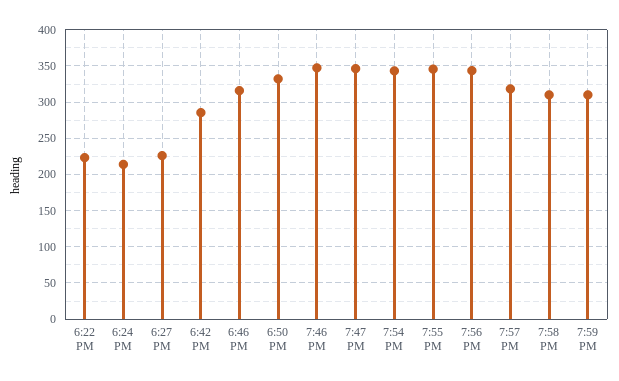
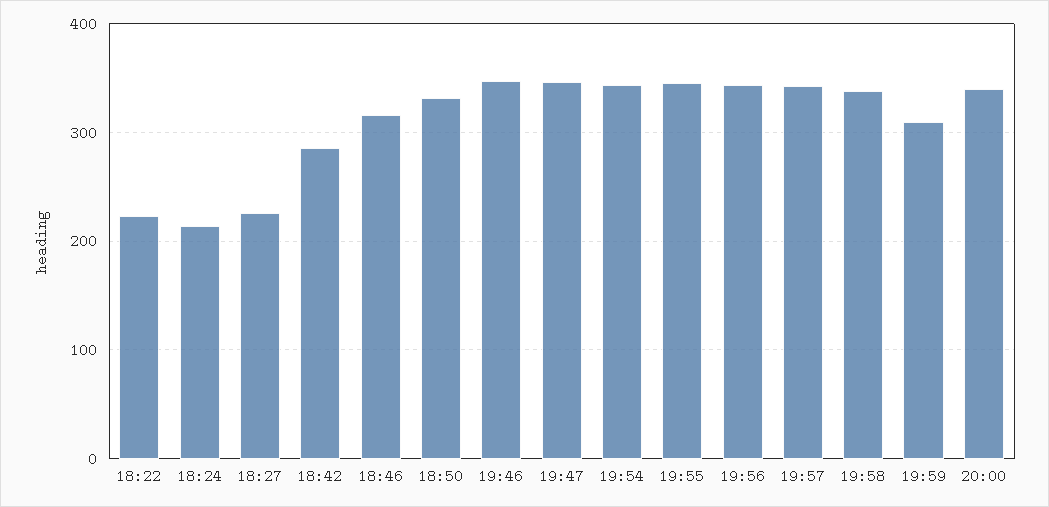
7:57 PM: 320 -> 340
7:58 PM: 310 -> 340
20:00: none -> 340

